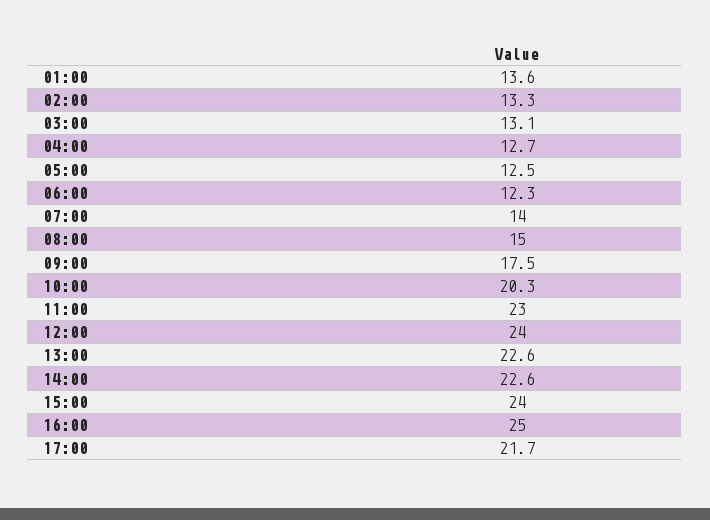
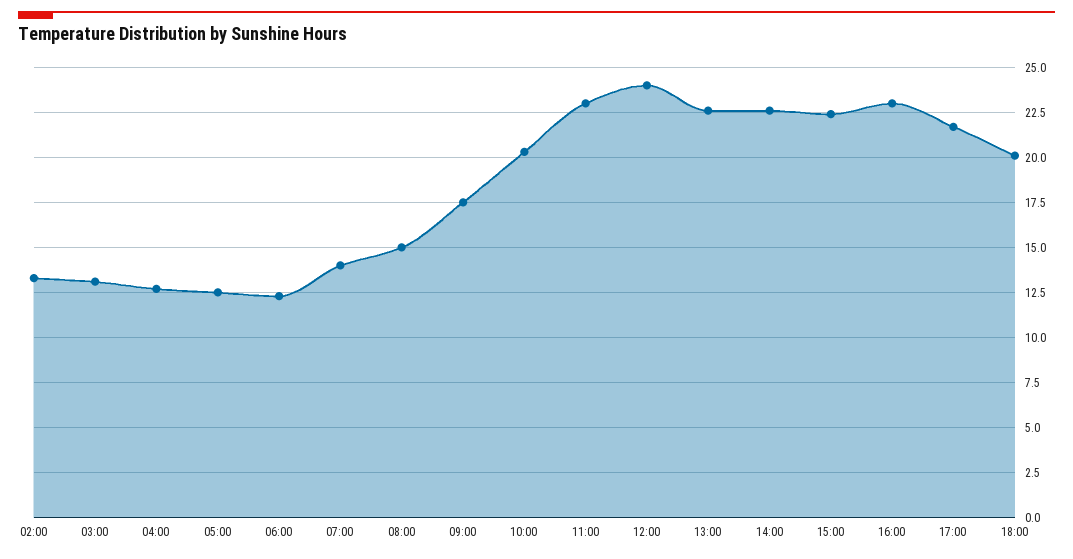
01:00: 13.6 -> none
15:00: 24 -> 22.5
16:00: 25 -> 23
18:00: none -> 20

